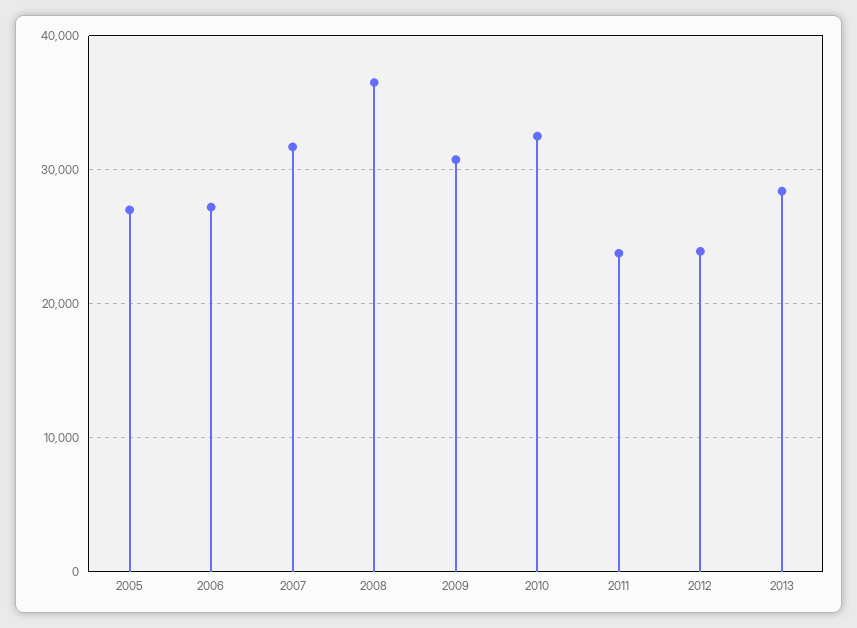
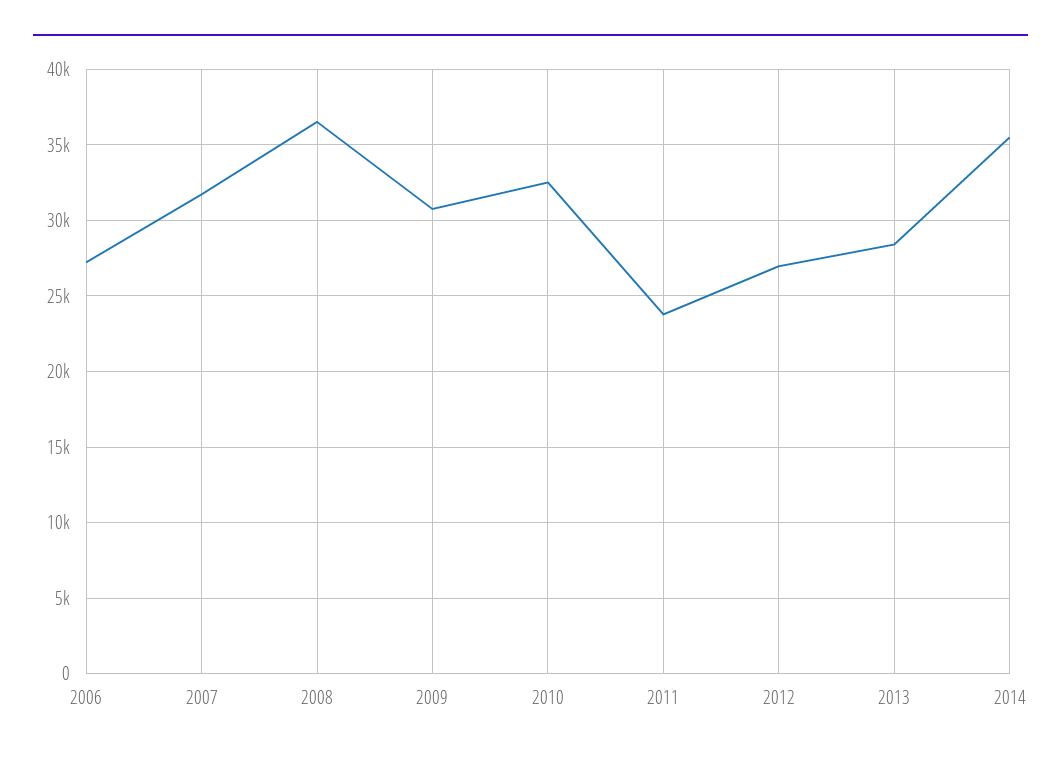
2005: 27000 -> none
2012: 24000 -> 27000
2014: none -> 35500

